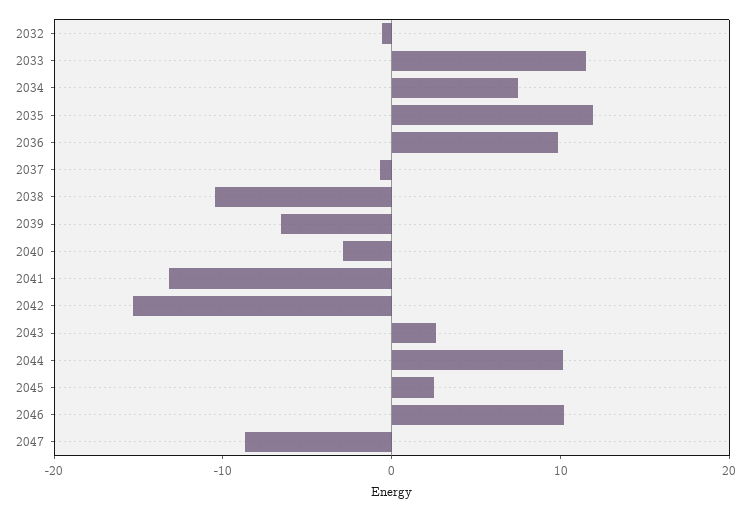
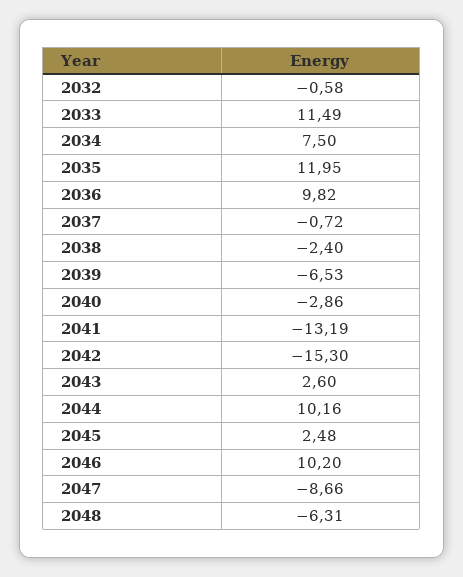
2038: -10 -> -2.4
2048: none -> -6.31

